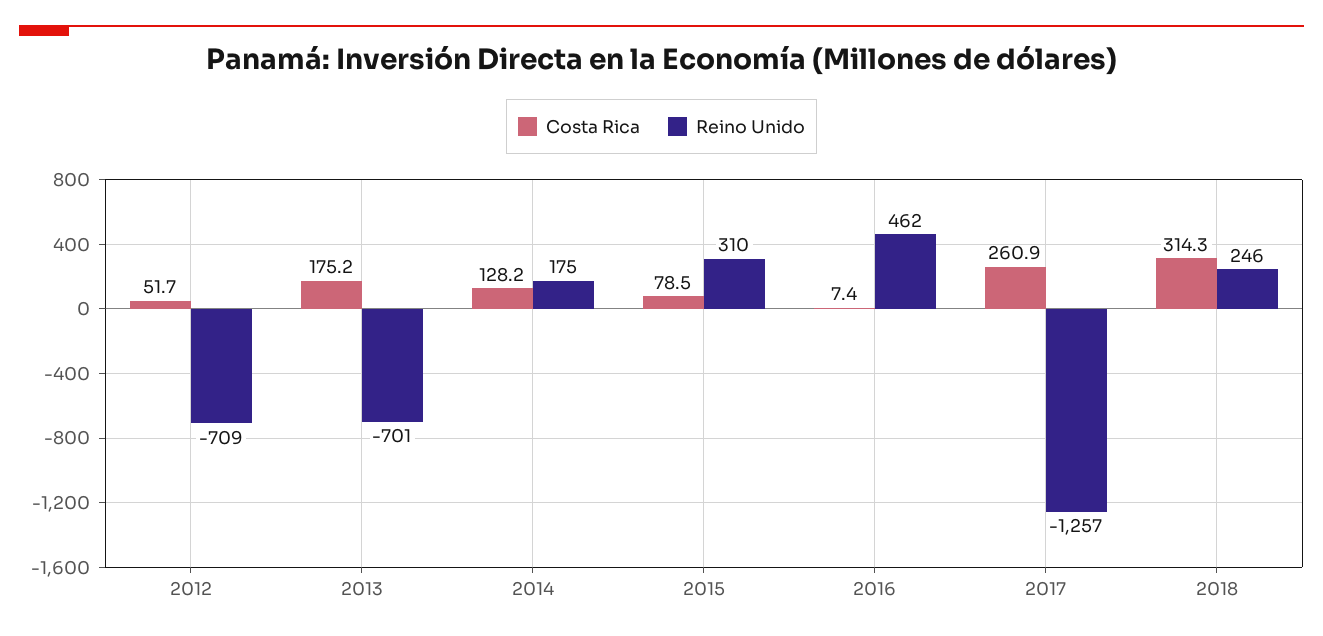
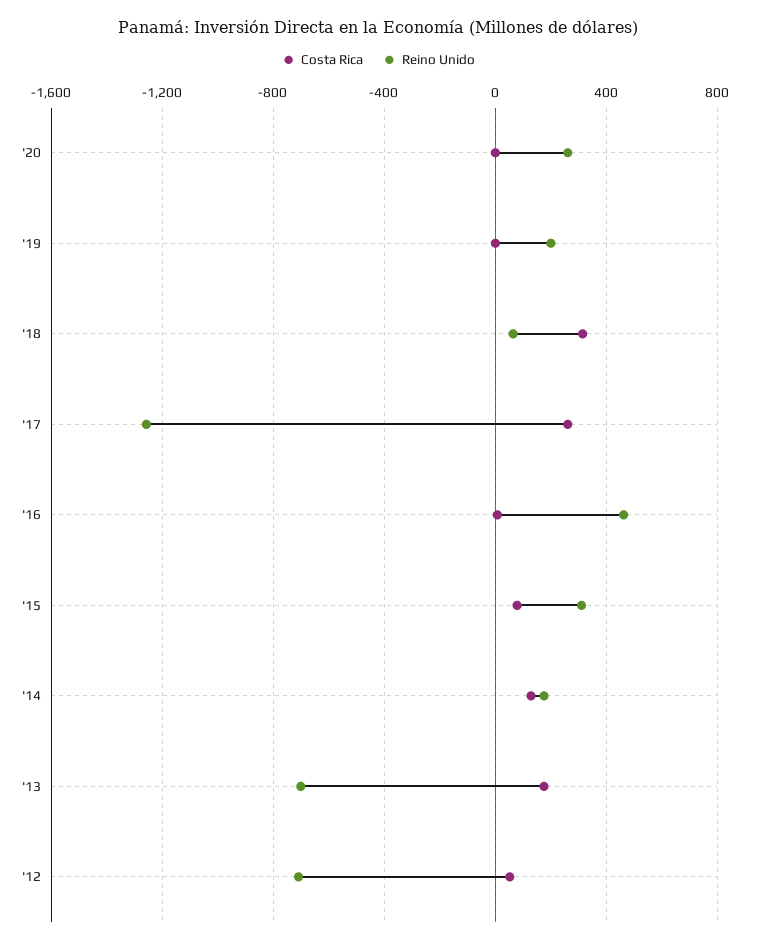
Reino Unido, 2018: 246 -> 50
Costa Rica, '20: none -> 0
Reino Unido, '20: none -> 250
Costa Rica, '19: none -> 0
Reino Unido, '19: none -> 200

